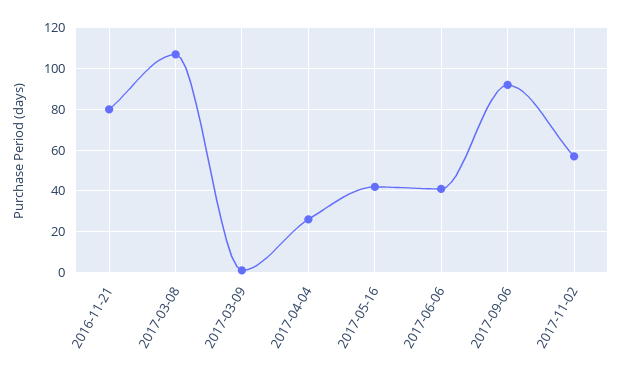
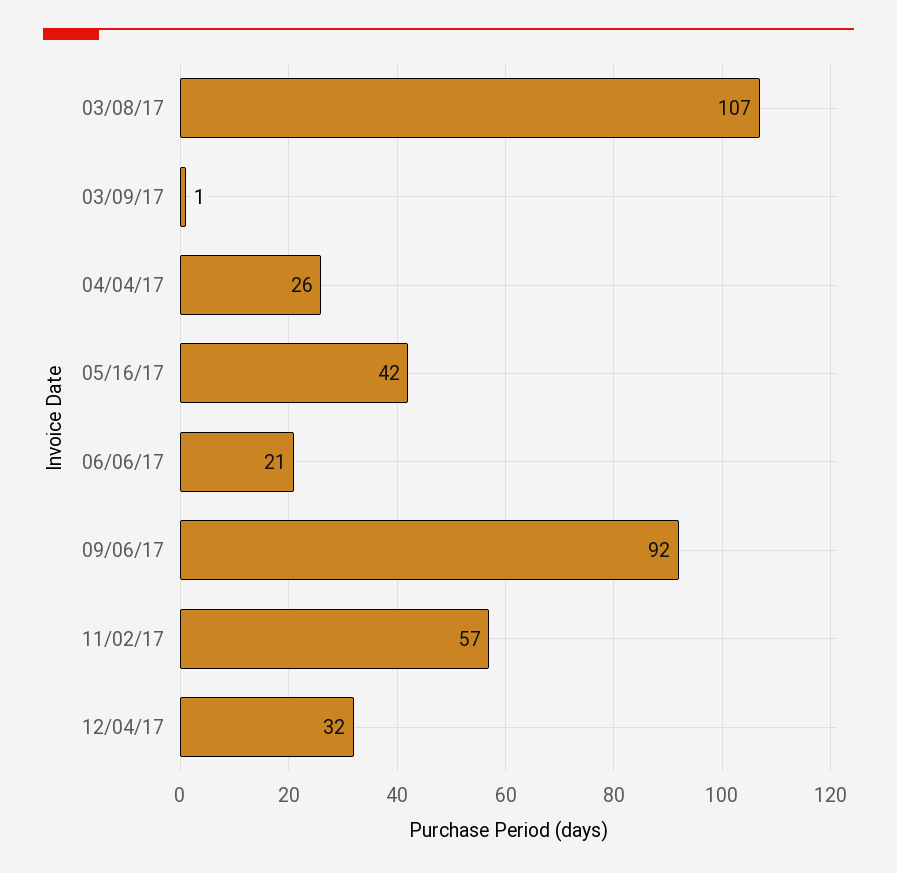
2016-11-21: 80 -> none
2017-06-06: 40 -> 21
12/04/17: none -> 32

